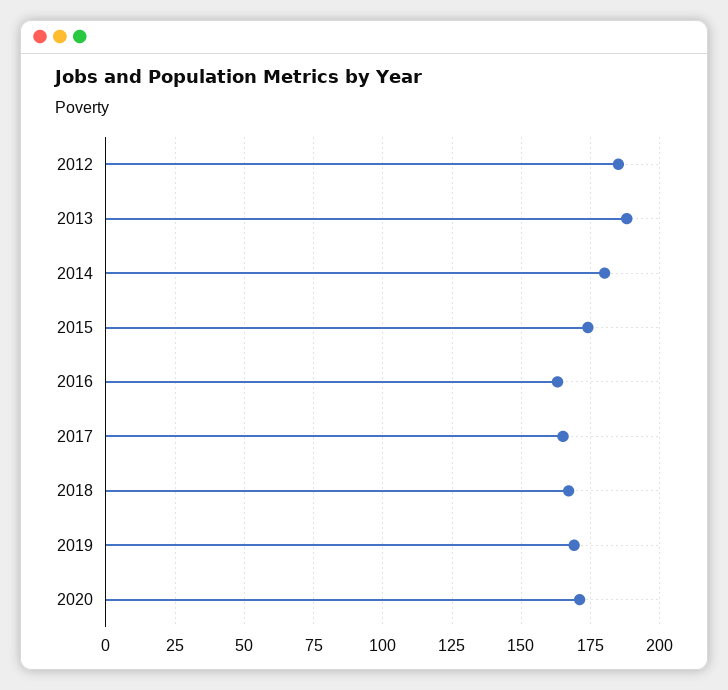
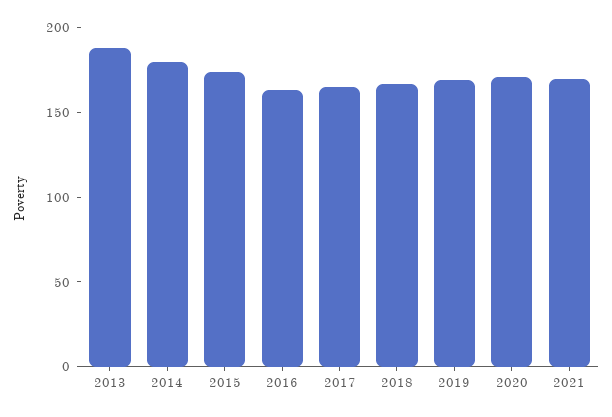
2012: 185 -> none
2021: none -> 170

